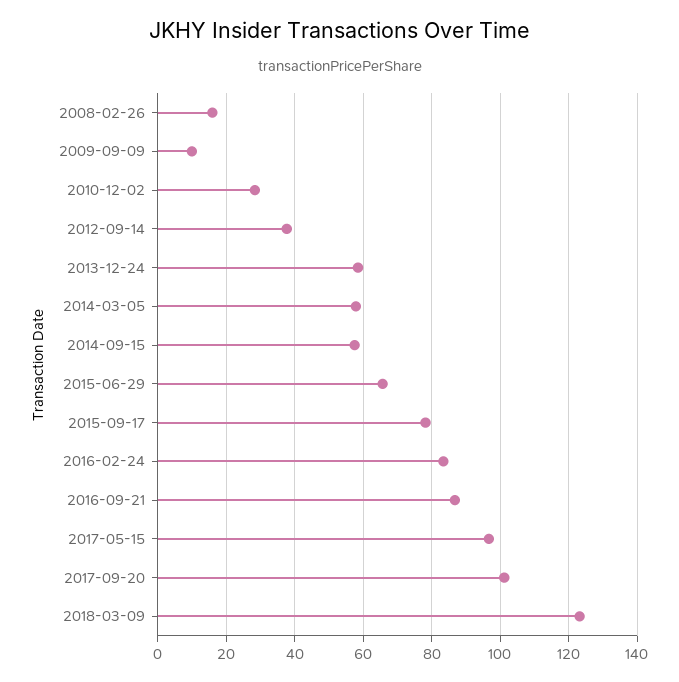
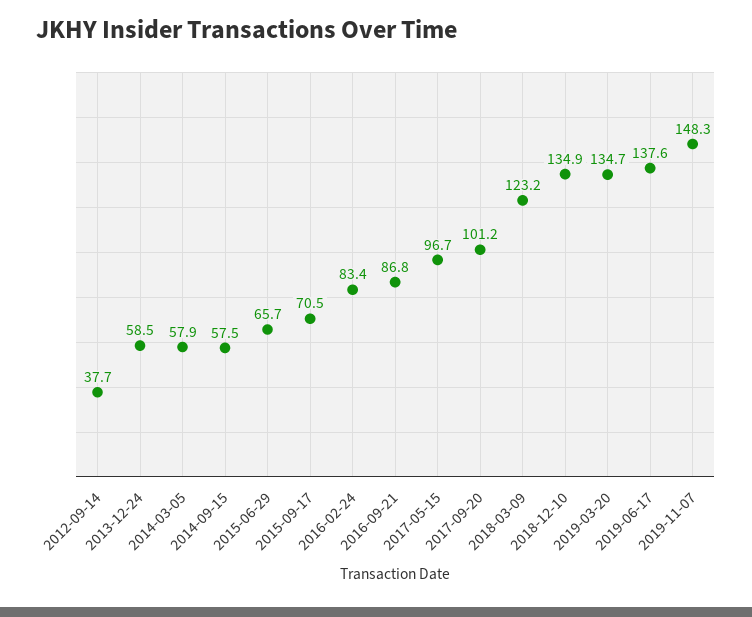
2008-02-26: 16 -> none
2009-09-09: 10 -> none
2010-12-02: 28 -> none
2015-09-17: 78 -> 70.5
2018-12-10: none -> 134.9
2019-03-20: none -> 134.7
2019-06-17: none -> 137.6
2019-11-07: none -> 148.3

